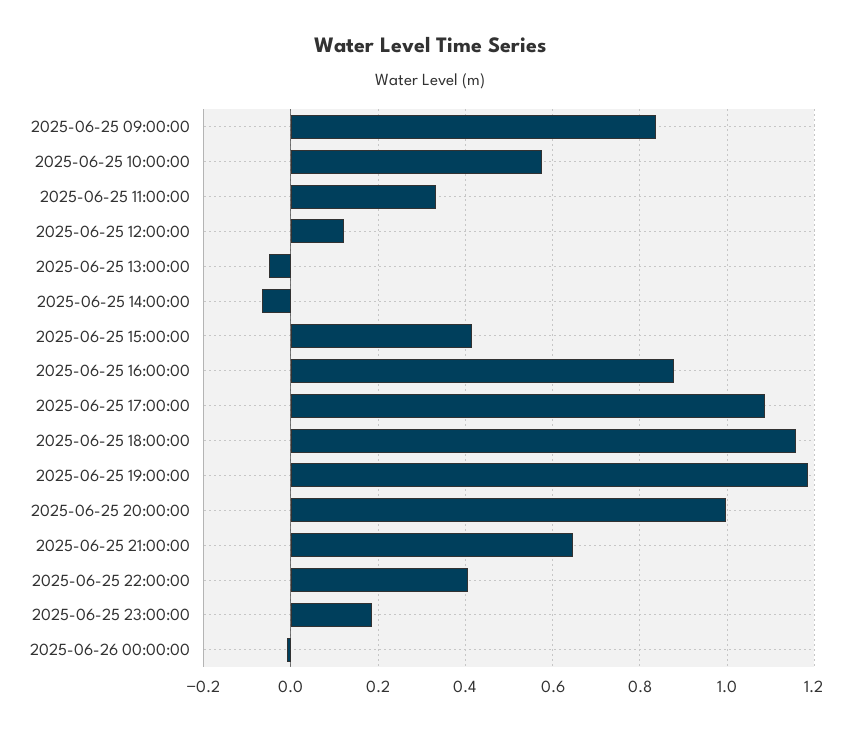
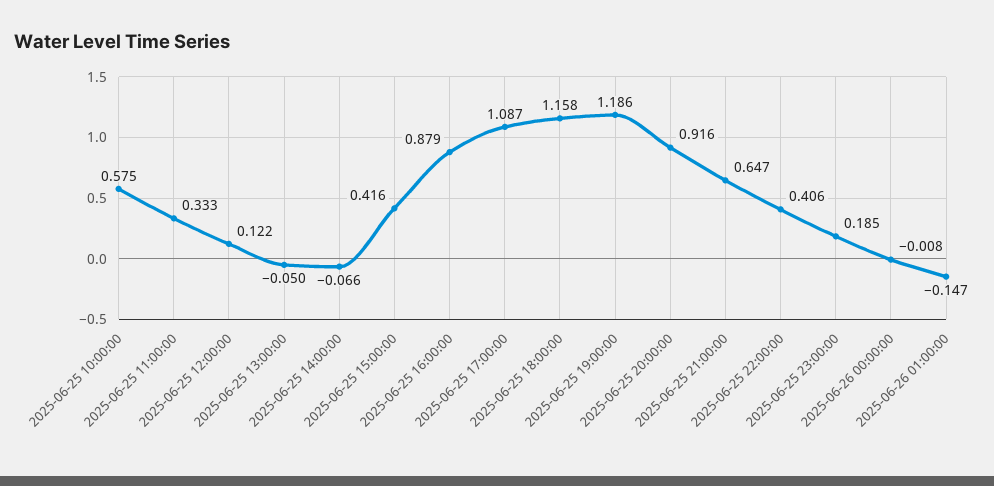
2025-06-25 09:00:00: 0.84 -> none
2025-06-25 20:00:00: 1 -> 0.916
2025-06-26 01:00:00: none -> -0.147

